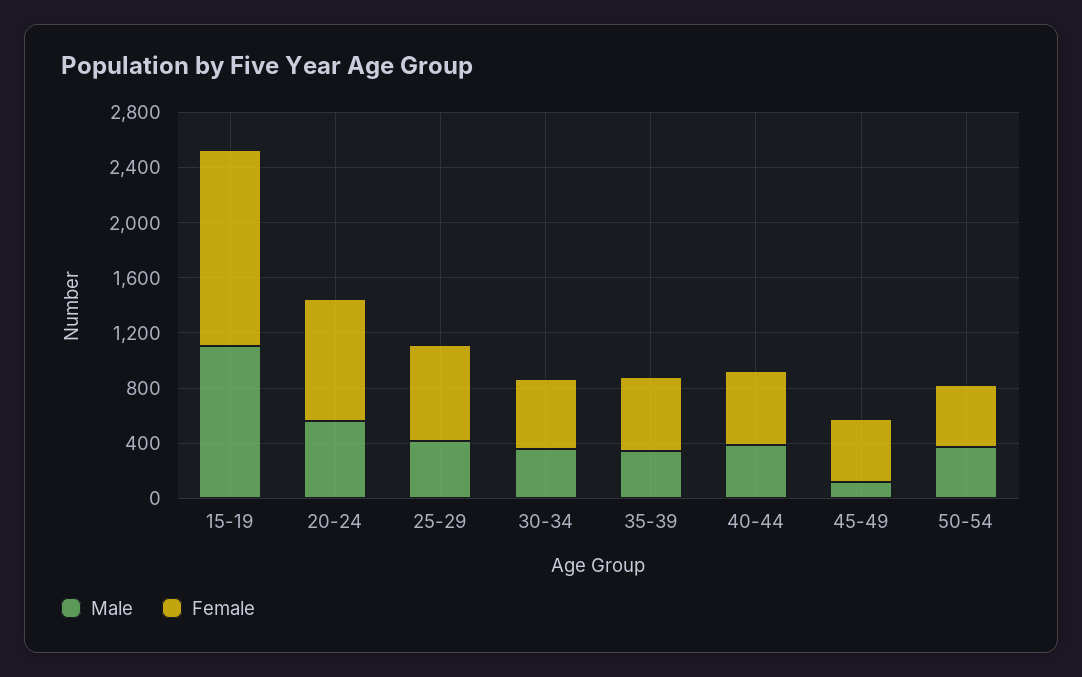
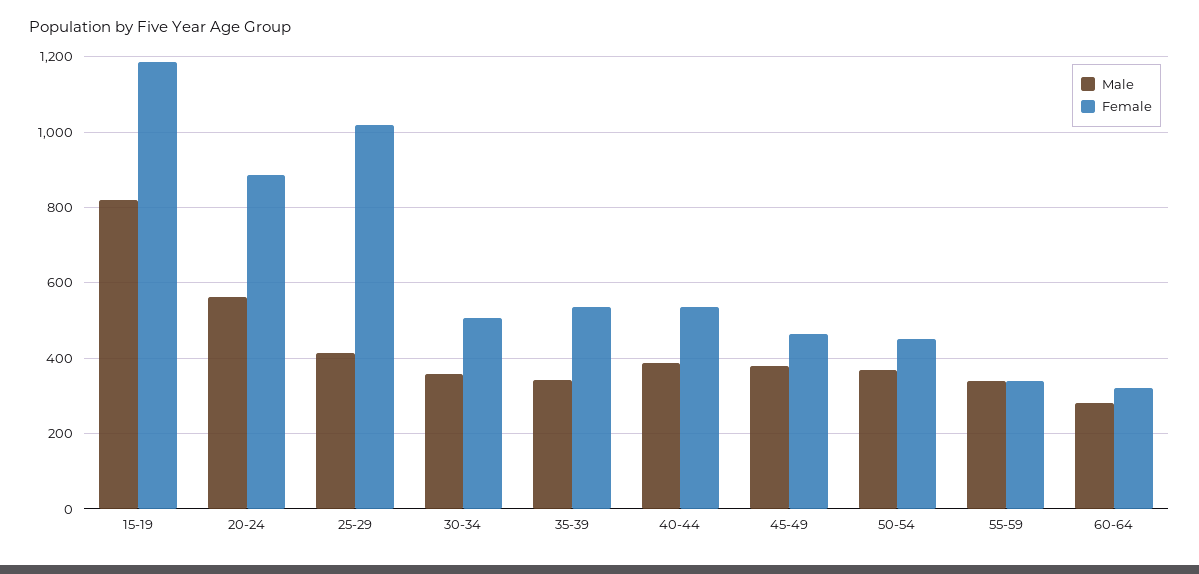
Male, 15-19: 1100 -> 820
Female, 15-19: 1400 -> 1180
Female, 25-29: 700 -> 1020
Male, 45-49: 100 -> 380
Male, 55-59: none -> 340
Female, 55-59: none -> 340
Male, 60-64: none -> 280
Female, 60-64: none -> 320

